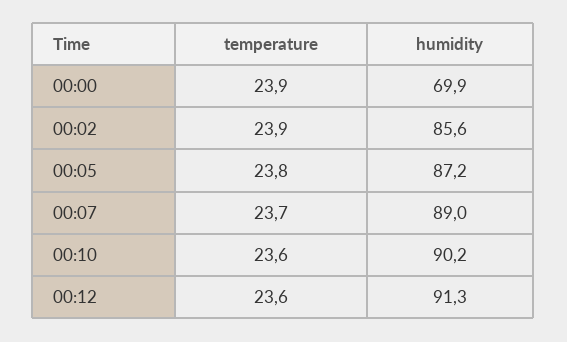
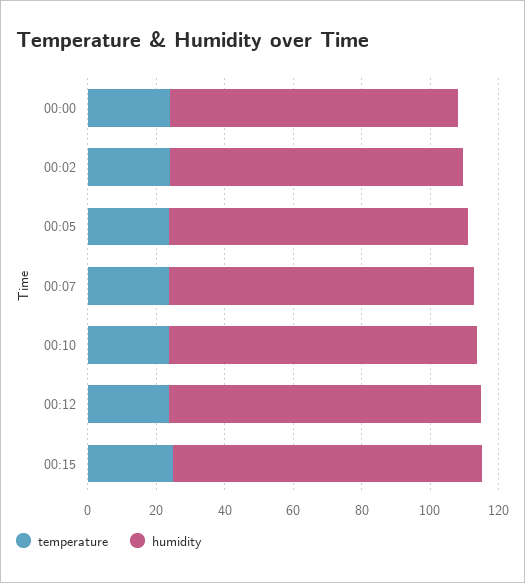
humidity, 00:00: 69.9 -> 85
temperature, 00:15: none -> 25
humidity, 00:15: none -> 90

